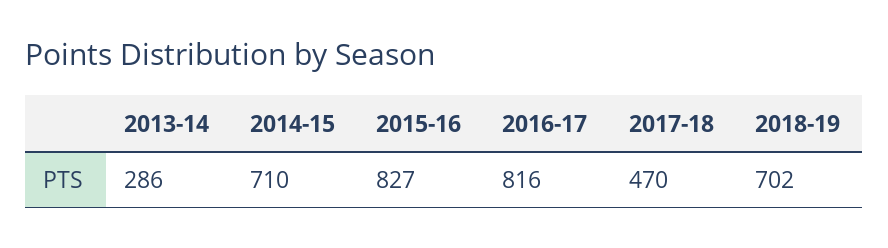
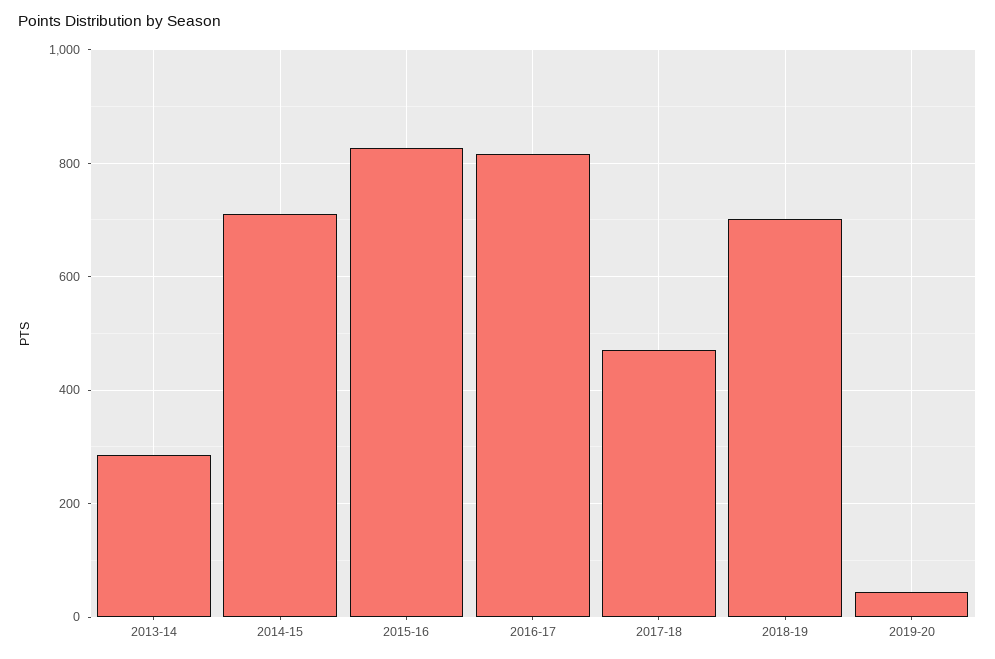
2019-20: none -> 40

